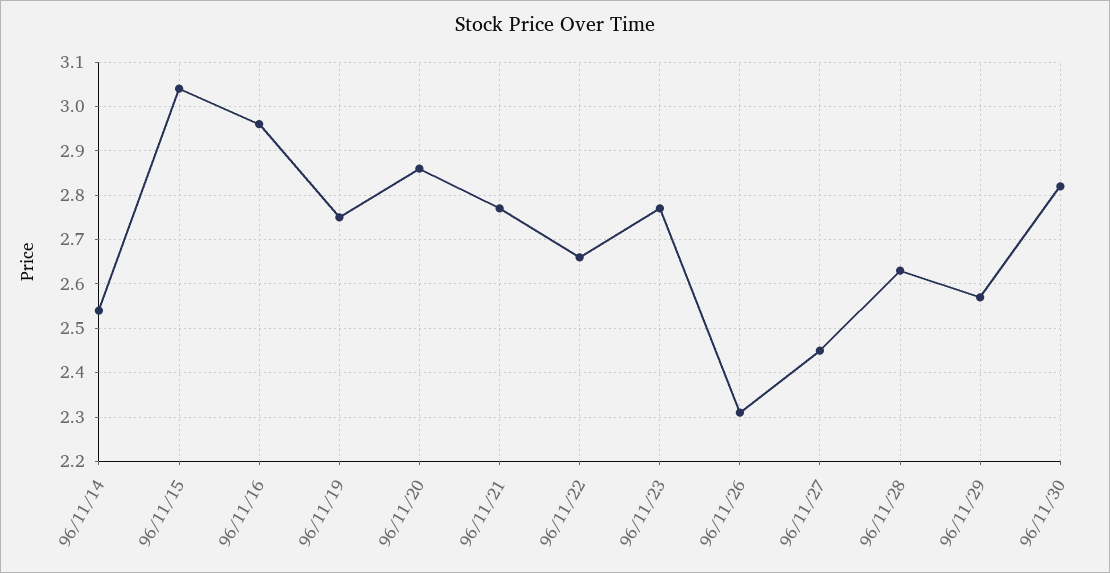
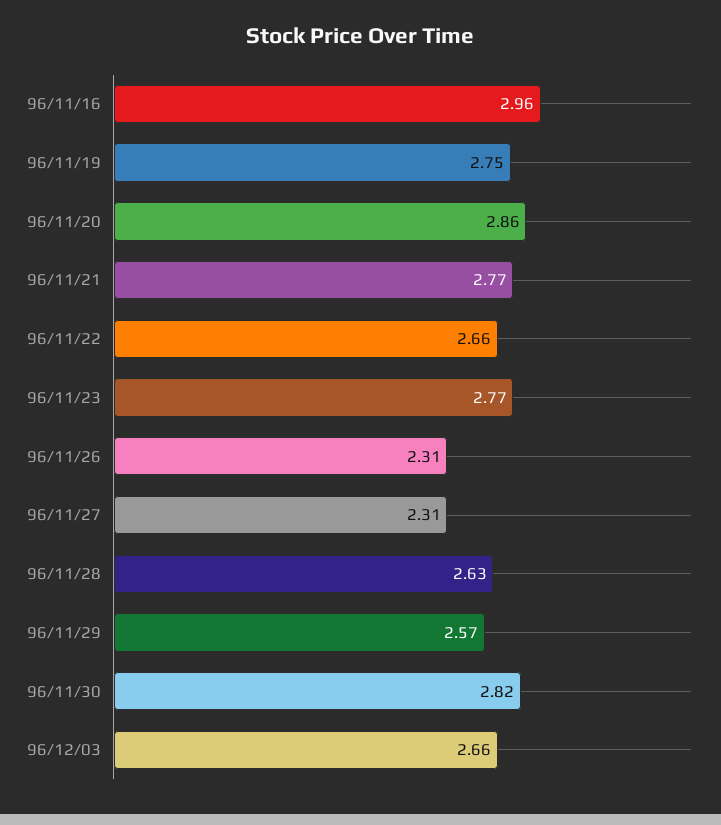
96/11/14: 2.55 -> none
96/11/15: 3.05 -> none
96/11/27: 2.45 -> 2.31
96/12/03: none -> 2.66

